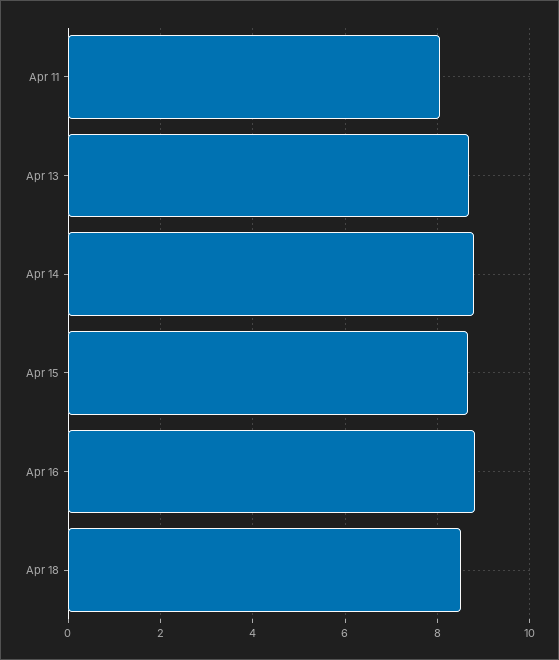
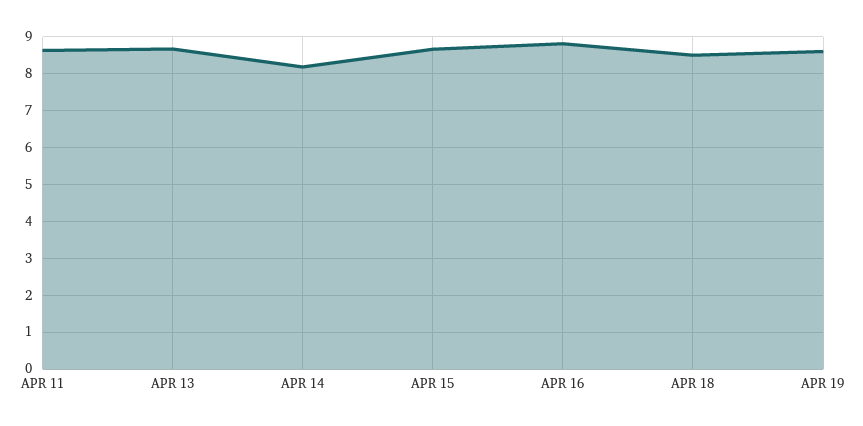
Apr 11: 8 -> 8.6
Apr 14: 8.8 -> 8.2
APR 19: none -> 8.6

